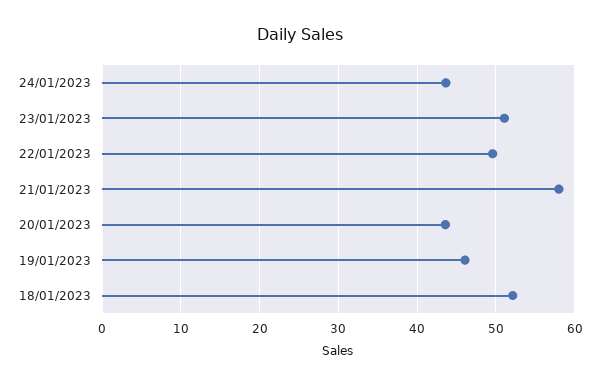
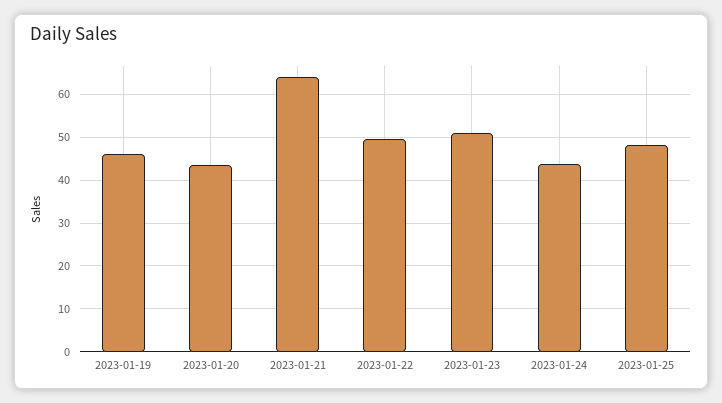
21/01/2023: 58 -> 64
18/01/2023: 52 -> none
2023-01-25: none -> 48

